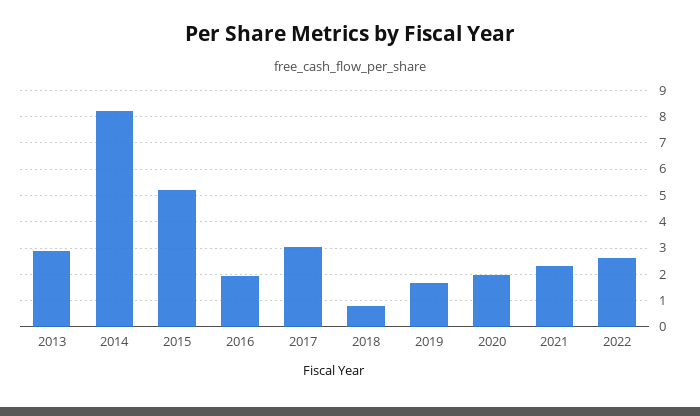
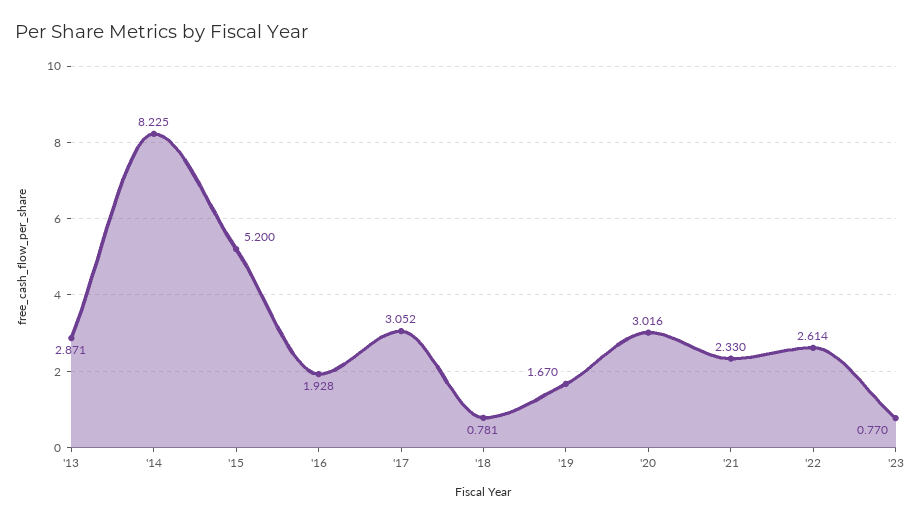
2020: 2 -> 3.016
'23: none -> 0.77

